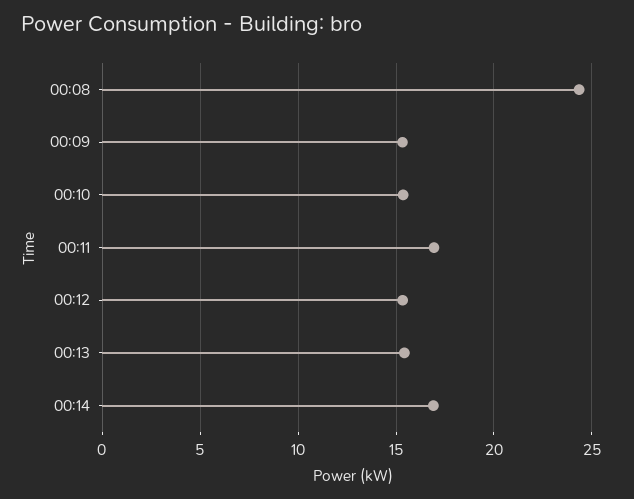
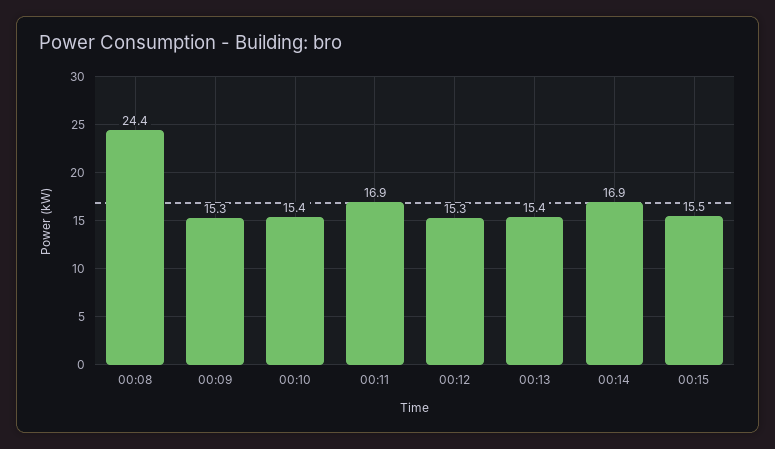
00:15: none -> 15.5

